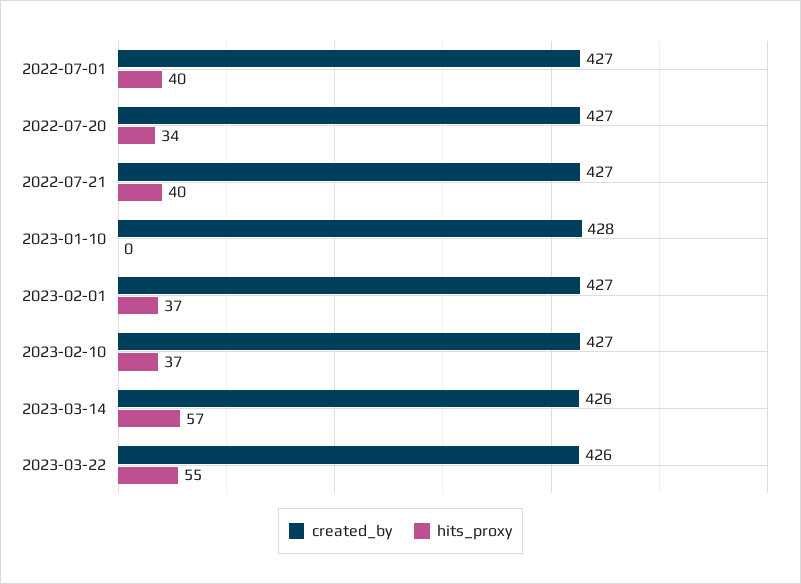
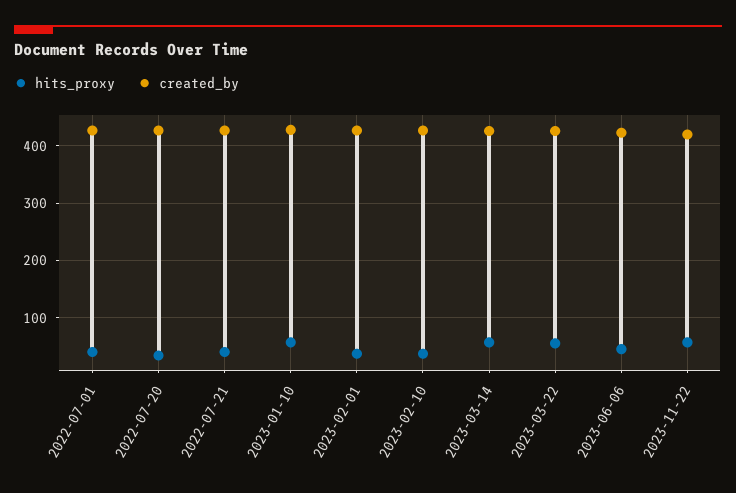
hits_proxy, 2023-01-10: 0 -> 60
hits_proxy, 2023-06-06: none -> 40
created_by, 2023-06-06: none -> 420
hits_proxy, 2023-11-22: none -> 60
created_by, 2023-11-22: none -> 420

